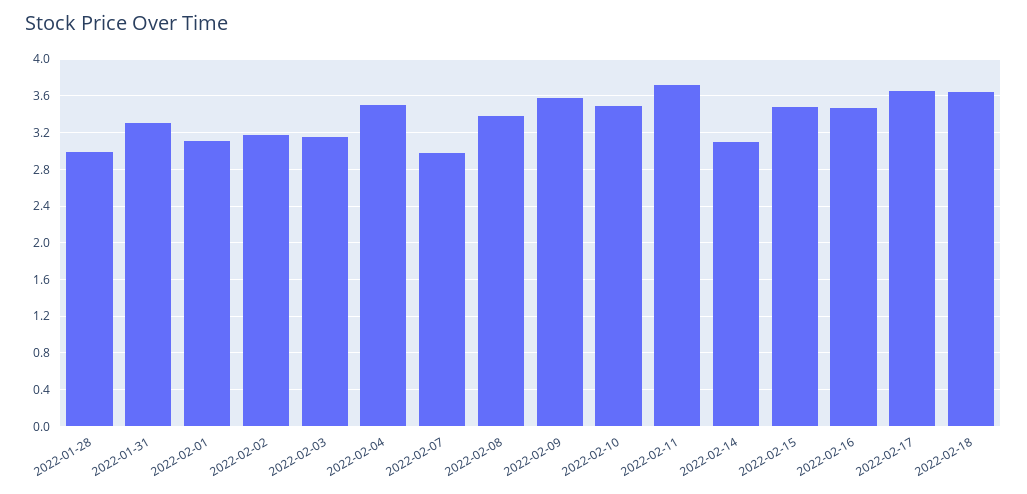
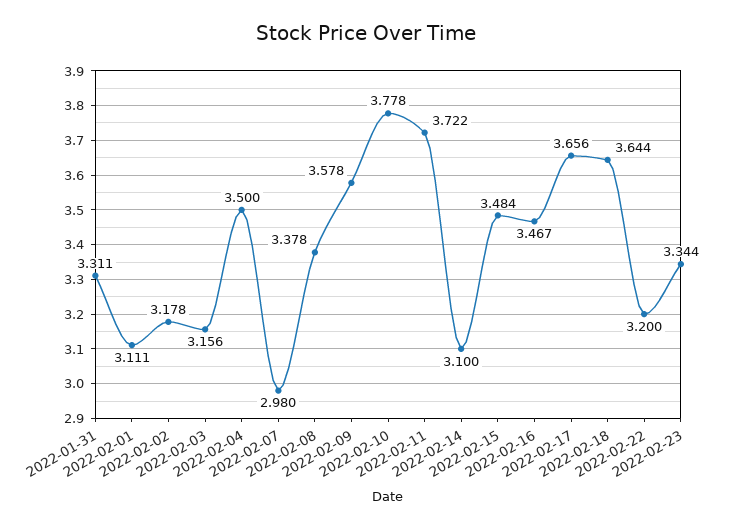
2022-01-28: 3 -> none
2022-02-10: 3.5 -> 3.778
2022-02-22: none -> 3.2
2022-02-23: none -> 3.344

